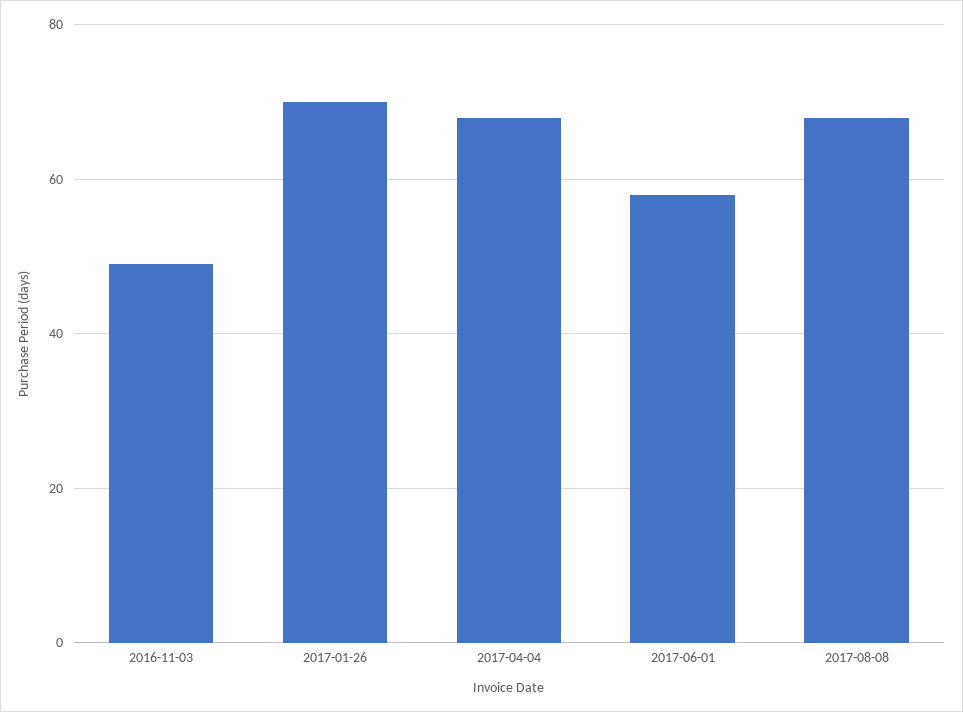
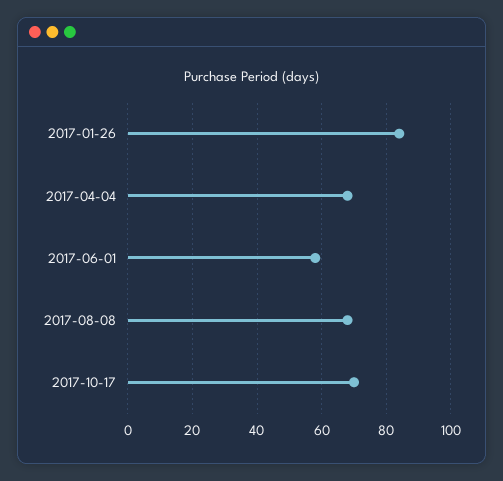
2016-11-03: 50 -> none
2017-01-26: 70 -> 85
2017-10-17: none -> 70

